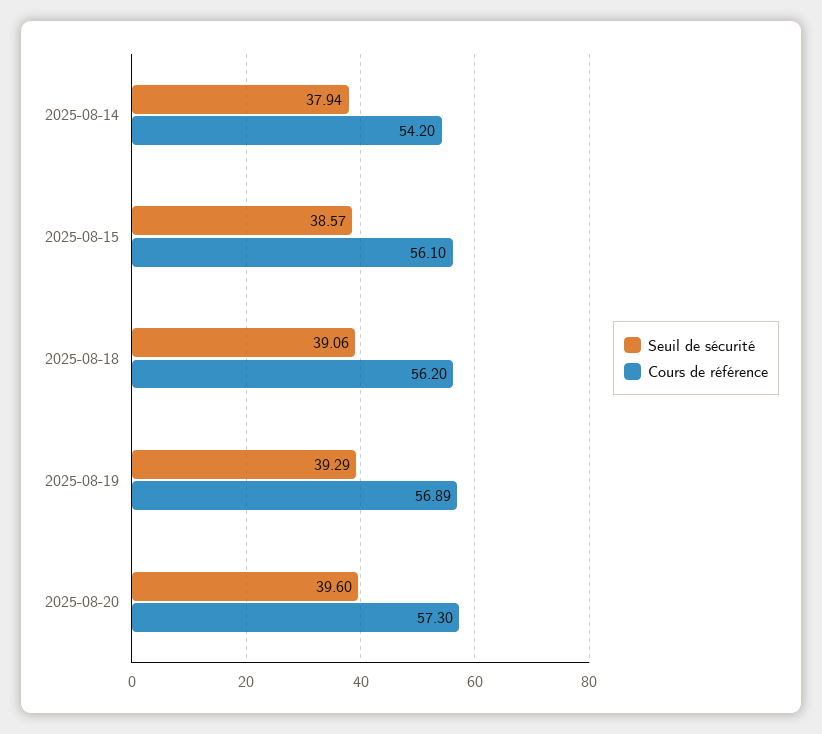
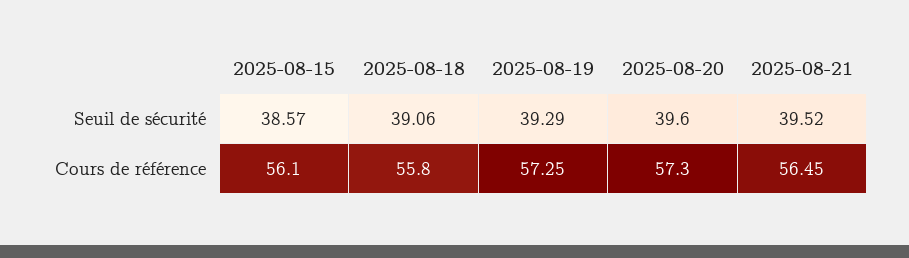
Seuil de sécurité, 2025-08-14: 37.94 -> none
Cours de référence, 2025-08-14: 54.2 -> none
Cours de référence, 2025-08-18: 56.2 -> 55.8
Cours de référence, 2025-08-19: 56.89 -> 57.25
Seuil de sécurité, 2025-08-21: none -> 39.52
Cours de référence, 2025-08-21: none -> 56.45

